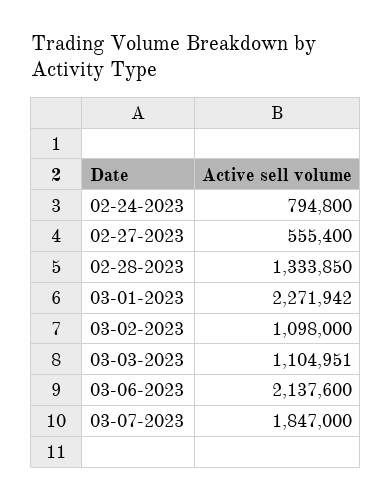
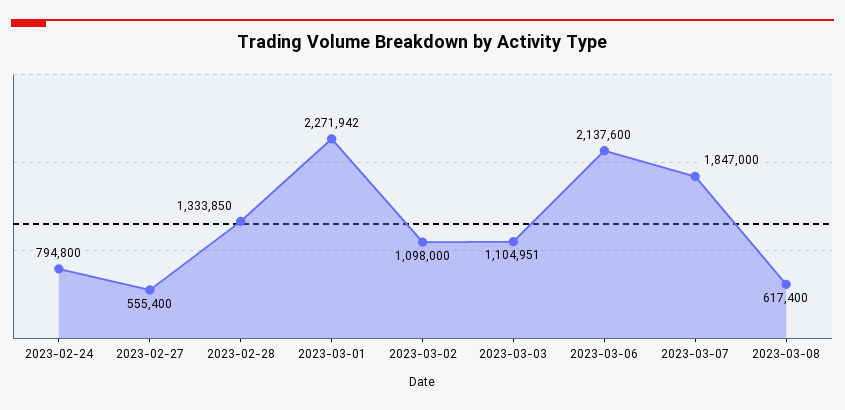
2023-03-08: none -> 617400

